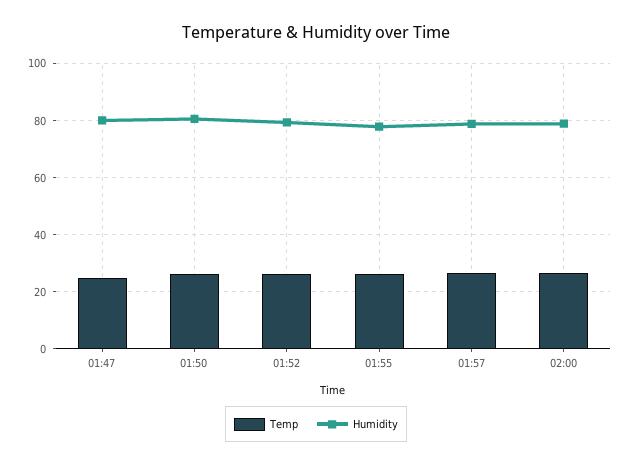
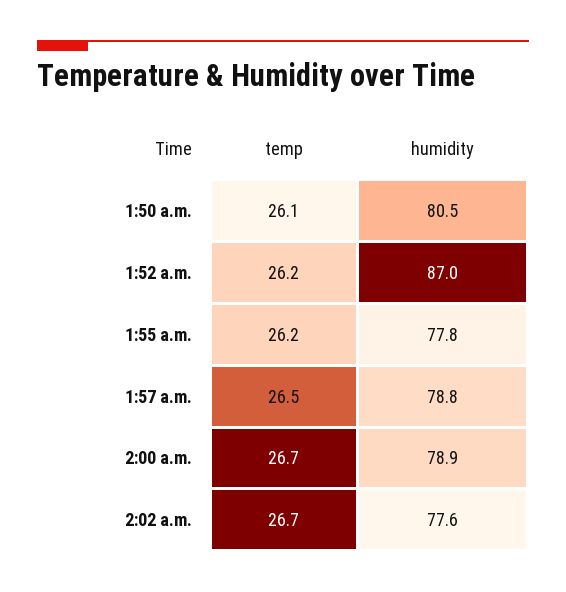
Temp, 01:47: 25 -> none
Humidity, 01:47: 80 -> none
Humidity, 01:52: 80 -> 87
Temp, 2:02 a.m.: none -> 26.7
Humidity, 2:02 a.m.: none -> 77.6

